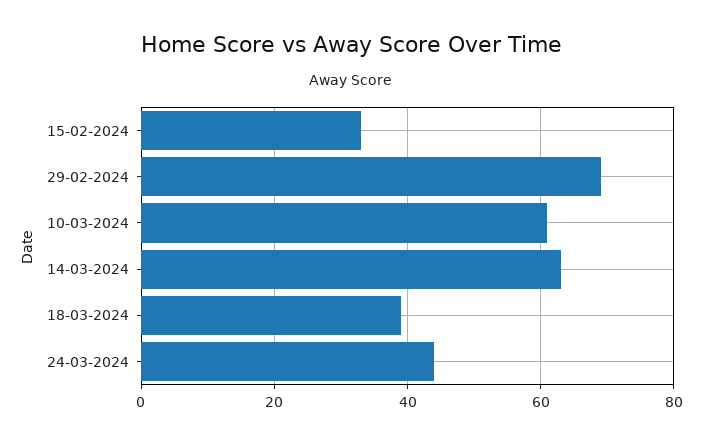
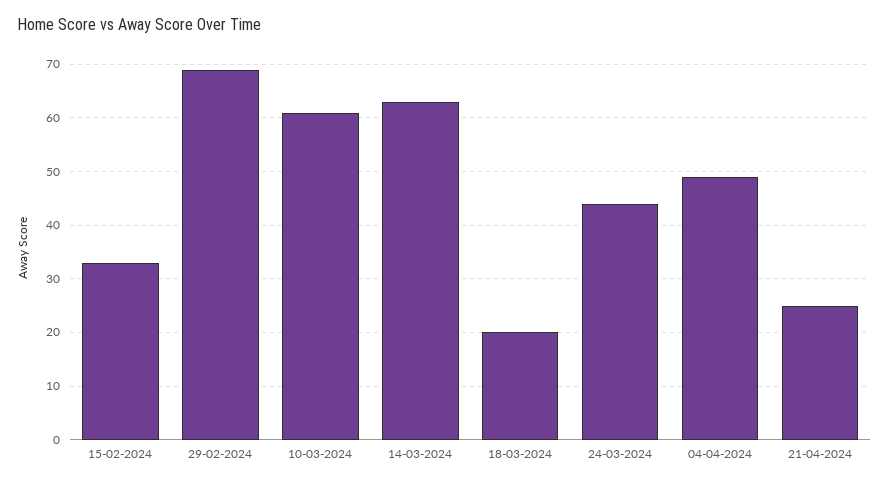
18-03-2024: 40 -> 20
04-04-2024: none -> 50
21-04-2024: none -> 25

